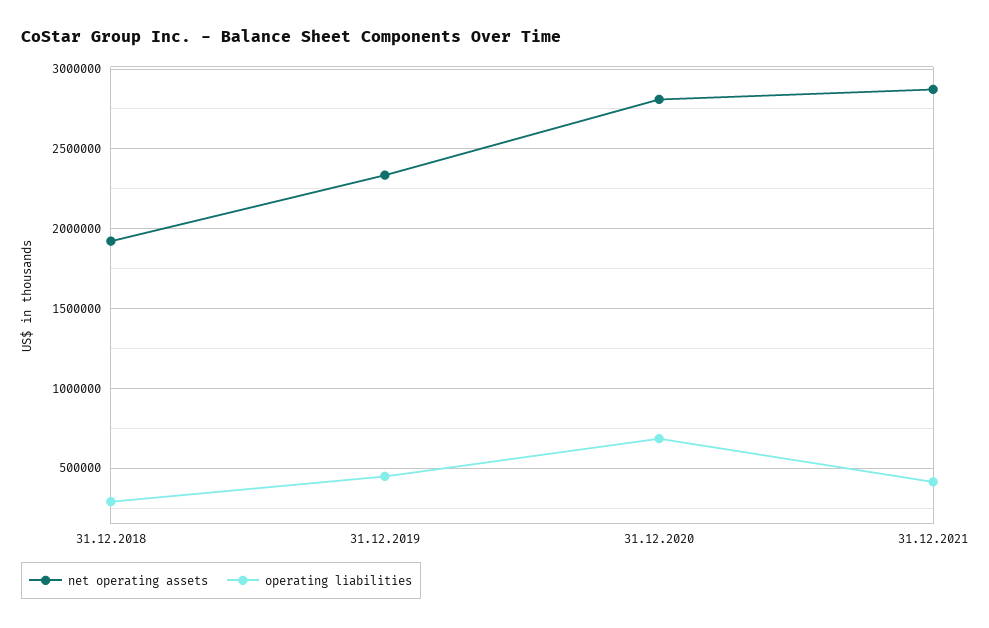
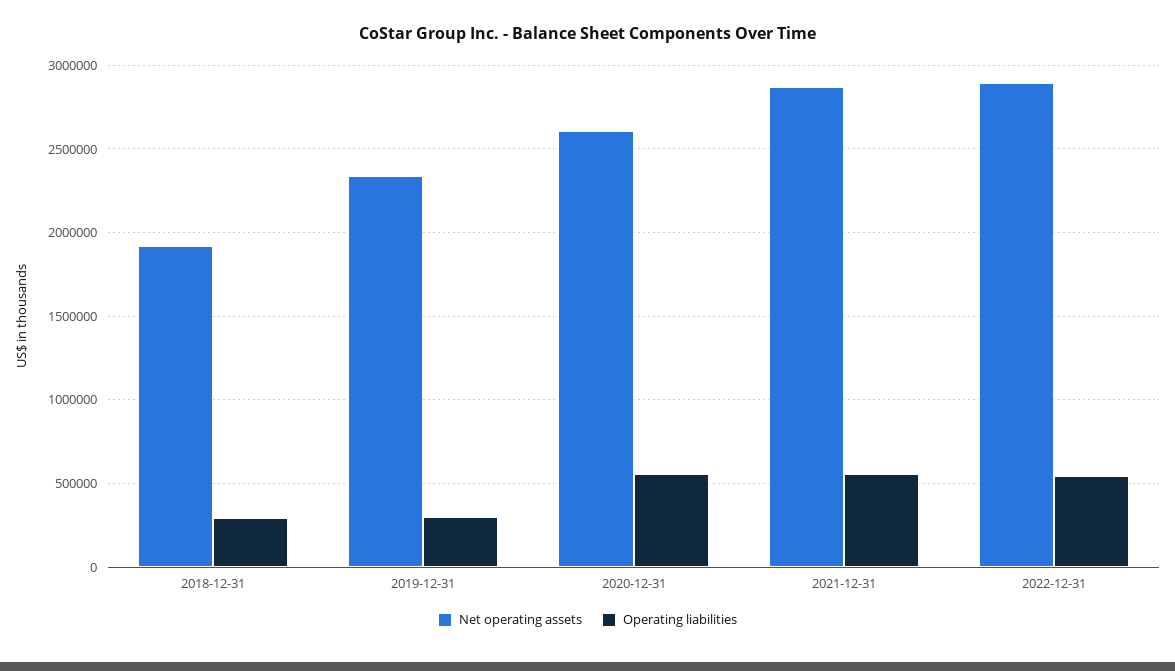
operating liabilities, 31.12.2019: 450000 -> 300000
net operating assets, 31.12.2020: 2800000 -> 2600000
operating liabilities, 31.12.2020: 700000 -> 550000
operating liabilities, 31.12.2021: 400000 -> 550000
net operating assets, 2022-12-31: none -> 2900000
operating liabilities, 2022-12-31: none -> 550000

